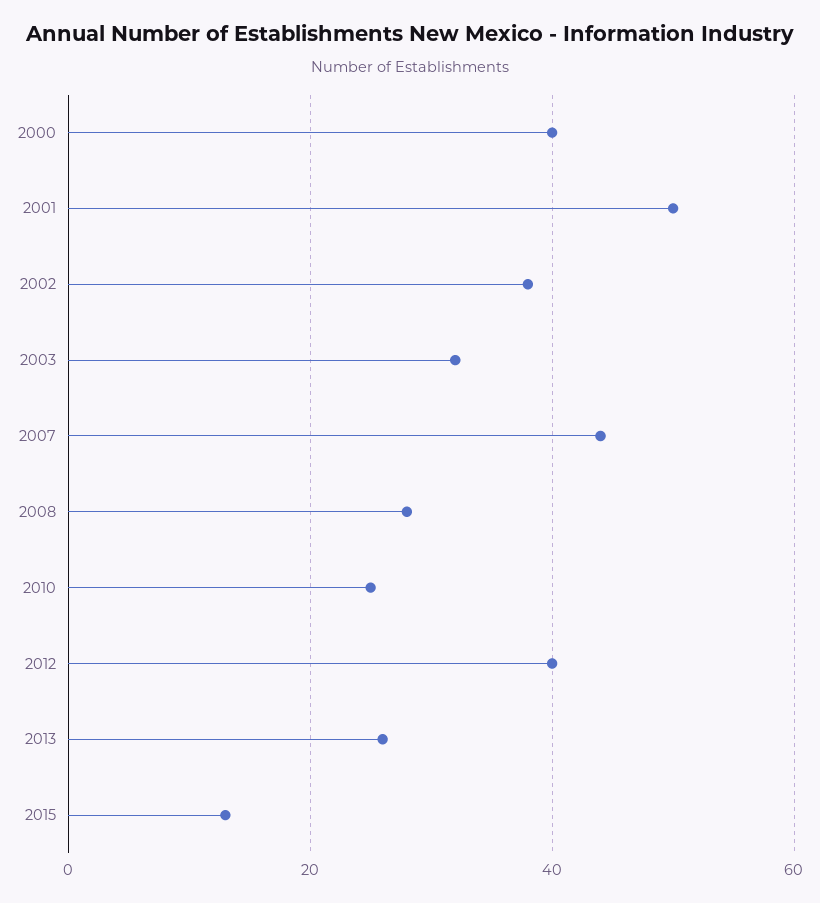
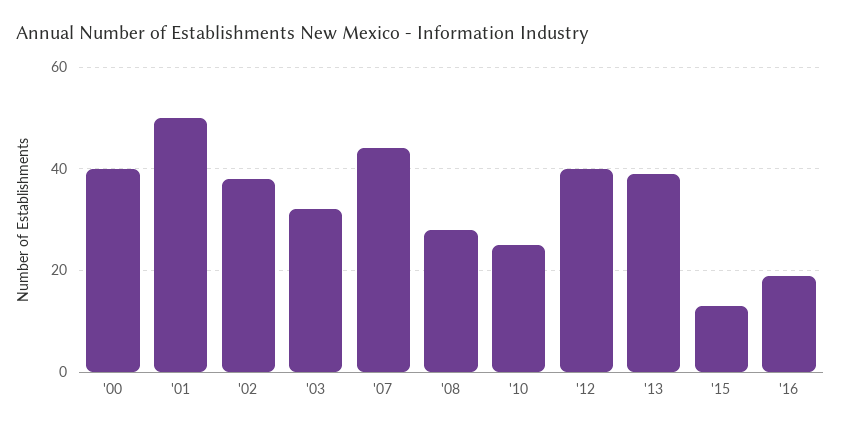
2013: 25 -> 40
'16: none -> 20

